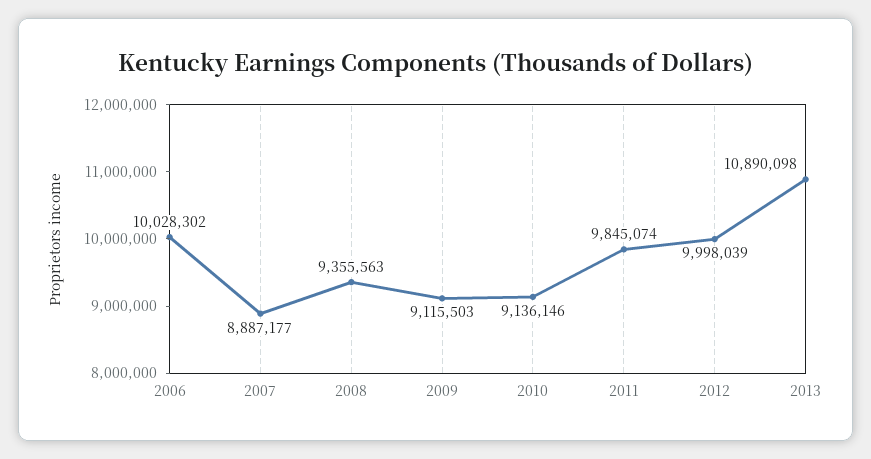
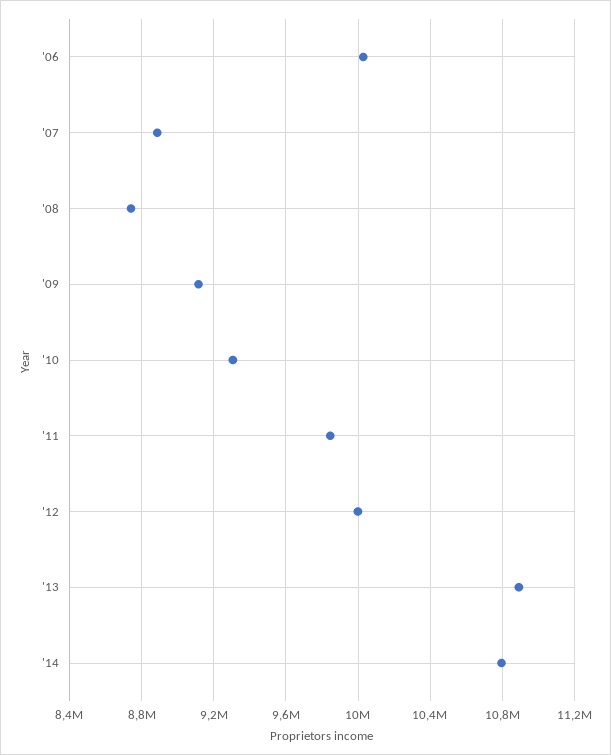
2008: 9355563 -> 8750000
2010: 9136146 -> 9300000
'14: none -> 10800000

